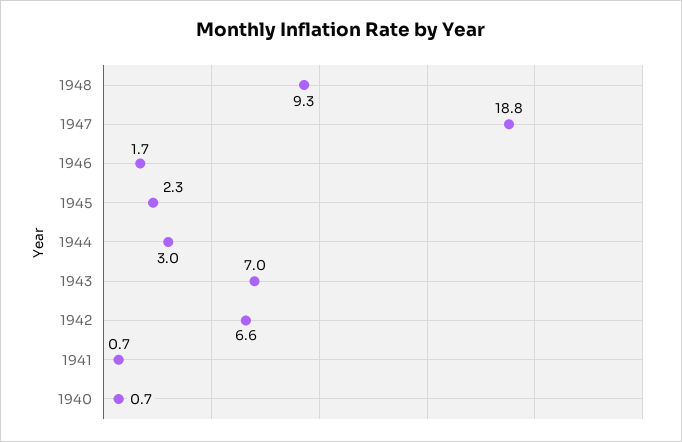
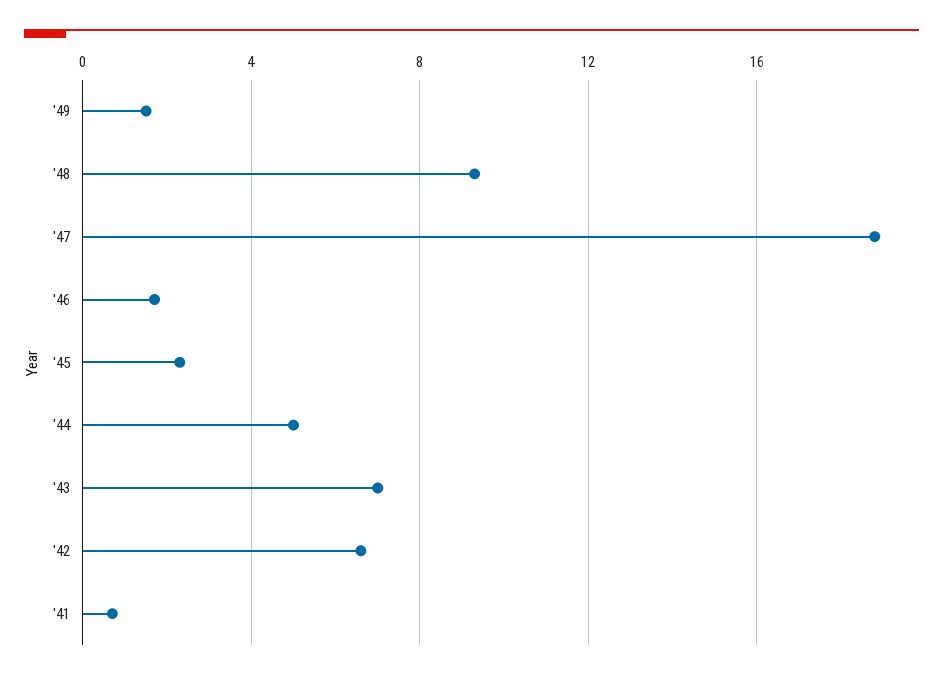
1944: 3 -> 5
1940: 0.7 -> none
'49: none -> 1.5

